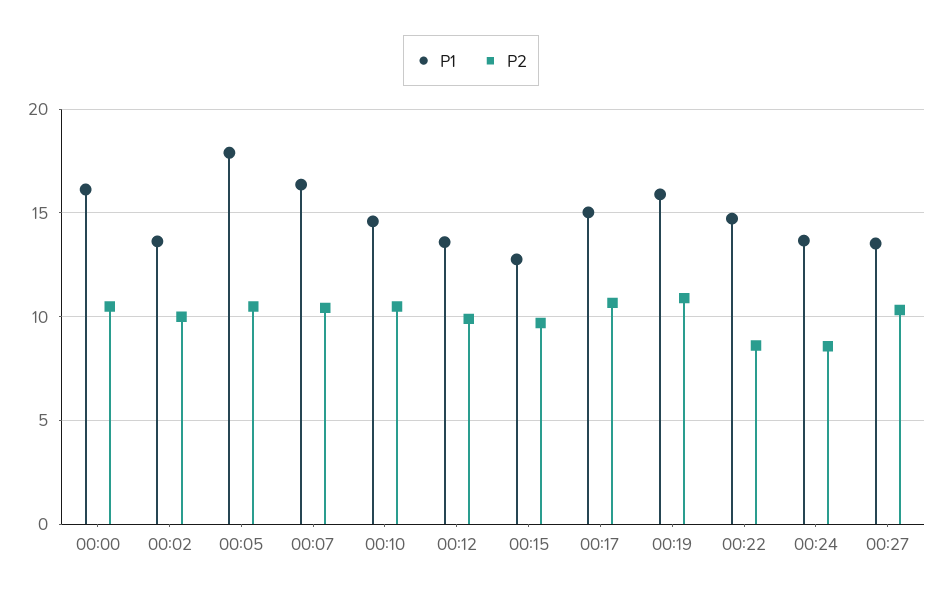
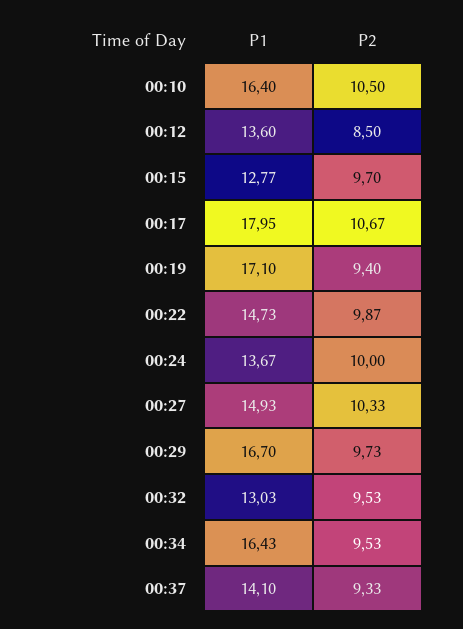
P1, 00:00: 16 -> none
P2, 00:00: 10.5 -> none
P1, 00:02: 13.5 -> none
P2, 00:02: 10 -> none
P1, 00:05: 18 -> none
P2, 00:05: 10.5 -> none
P1, 00:07: 16.5 -> none
P2, 00:07: 10.5 -> none
P1, 00:10: 14.5 -> 16.4
P2, 00:12: 10 -> 8.5
P1, 00:17: 15 -> 17.95
P1, 00:19: 16 -> 17.1
P2, 00:19: 11 -> 9.4
P2, 00:22: 8.5 -> 9.87
P2, 00:24: 8.5 -> 10
P1, 00:27: 13.5 -> 14.93
P1, 00:29: none -> 16.7
P2, 00:29: none -> 9.73
P1, 00:32: none -> 13.03
P2, 00:32: none -> 9.53
P1, 00:34: none -> 16.43
P2, 00:34: none -> 9.53
P1, 00:37: none -> 14.1
P2, 00:37: none -> 9.33

